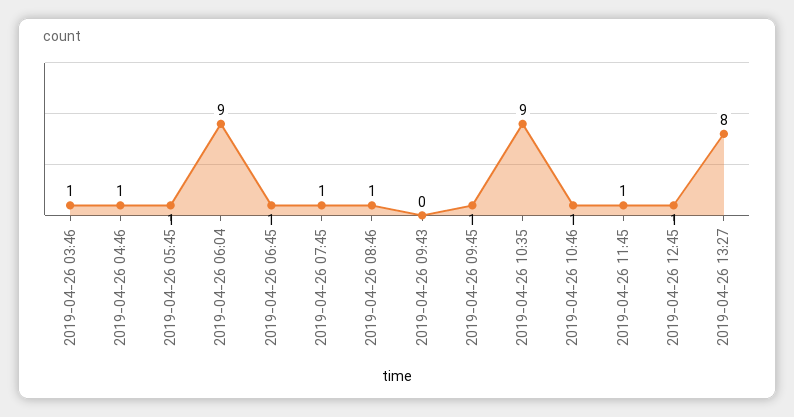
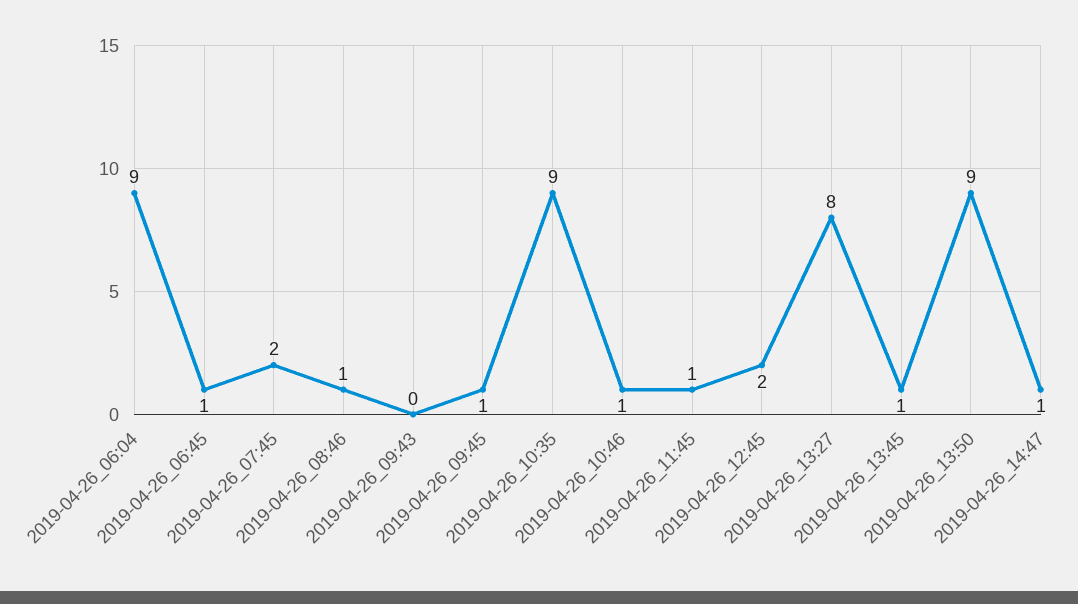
2019-04-26 03:46: 1 -> none
2019-04-26 04:46: 1 -> none
2019-04-26 05:45: 1 -> none
2019-04-26 07:45: 1 -> 2
2019-04-26 12:45: 1 -> 2
2019-04-26_13:45: none -> 1
2019-04-26_13:50: none -> 9
2019-04-26_14:47: none -> 1

